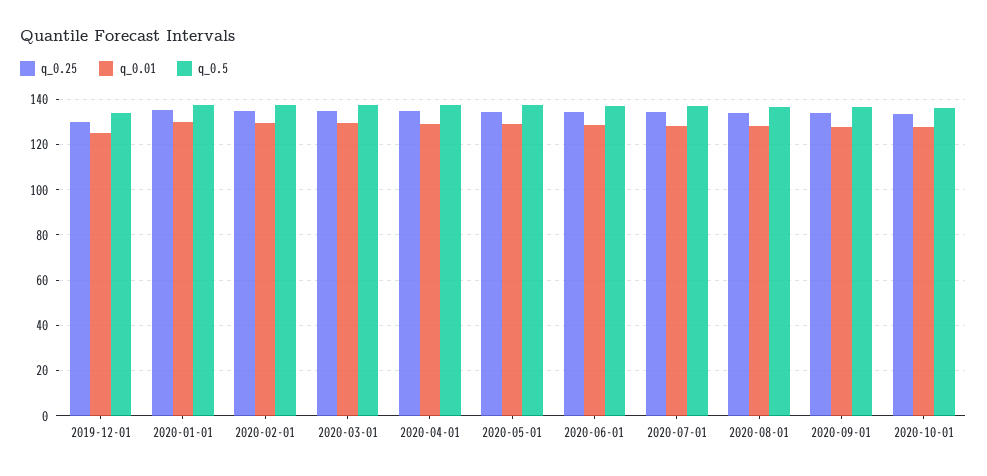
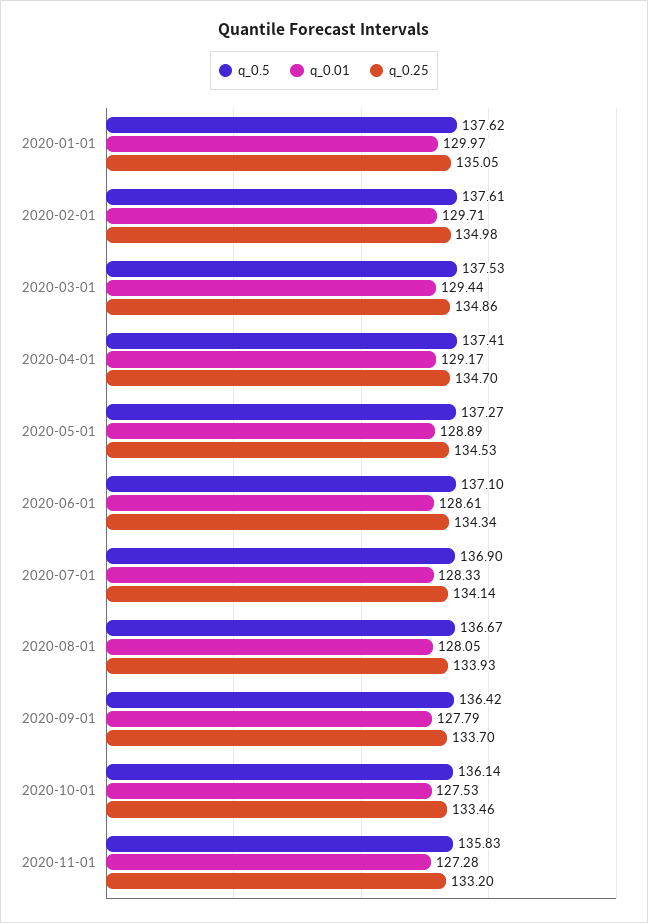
q_0.25, 2019-12-01: 130 -> none
q_0.01, 2019-12-01: 125 -> none
q_0.5, 2019-12-01: 135 -> none
q_0.5, 2020-11-01: none -> 135.83
q_0.01, 2020-11-01: none -> 127.28
q_0.25, 2020-11-01: none -> 133.2

